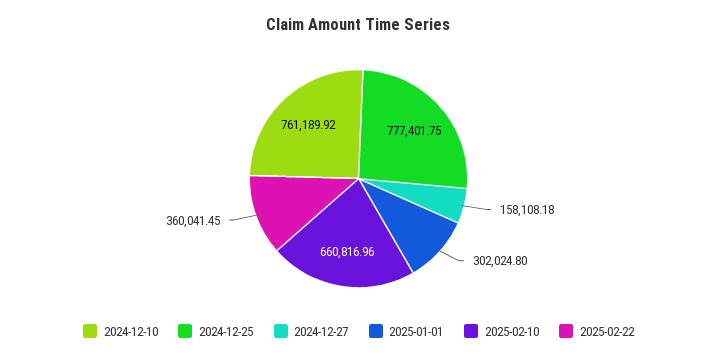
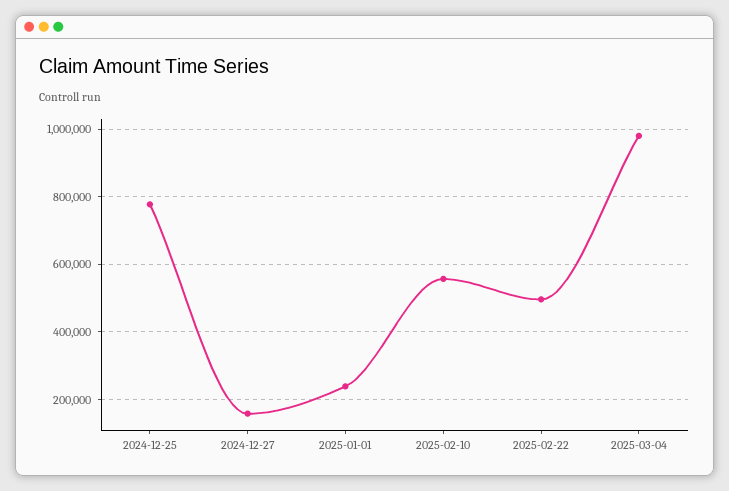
2024-12-10: 761189.92 -> none
2025-01-01: 302024.8 -> 240000
2025-02-10: 660816.96 -> 560000
2025-02-22: 360041.45 -> 500000
2025-03-04: none -> 980000

